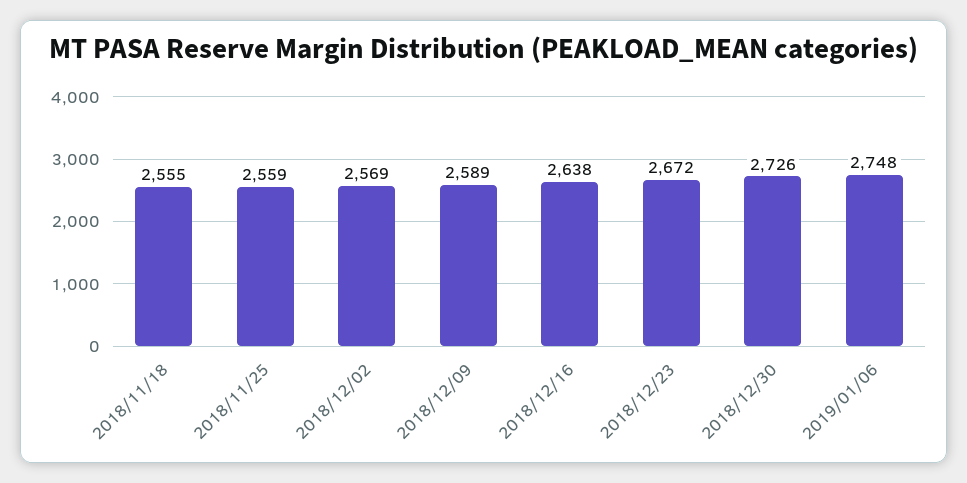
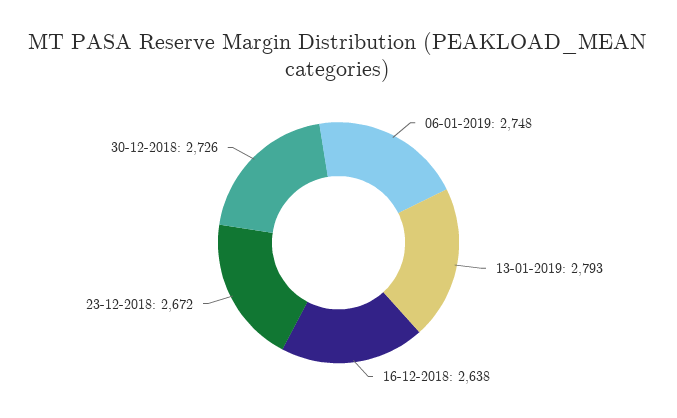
2018/11/18: 2555 -> none
2018/11/25: 2559 -> none
2018/12/02: 2569 -> none
2018/12/09: 2589 -> none
13-01-2019: none -> 2793

